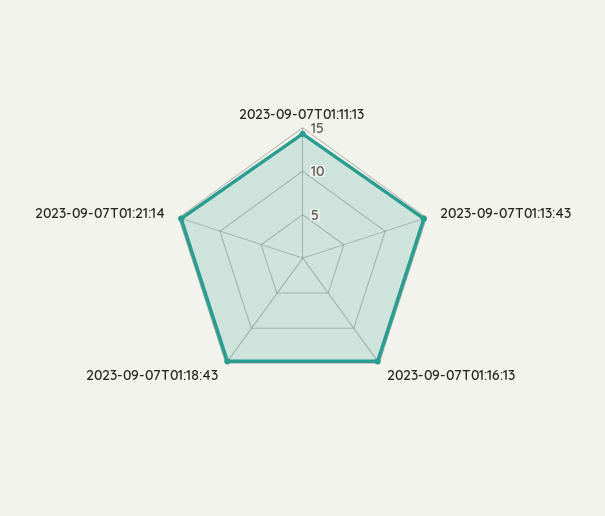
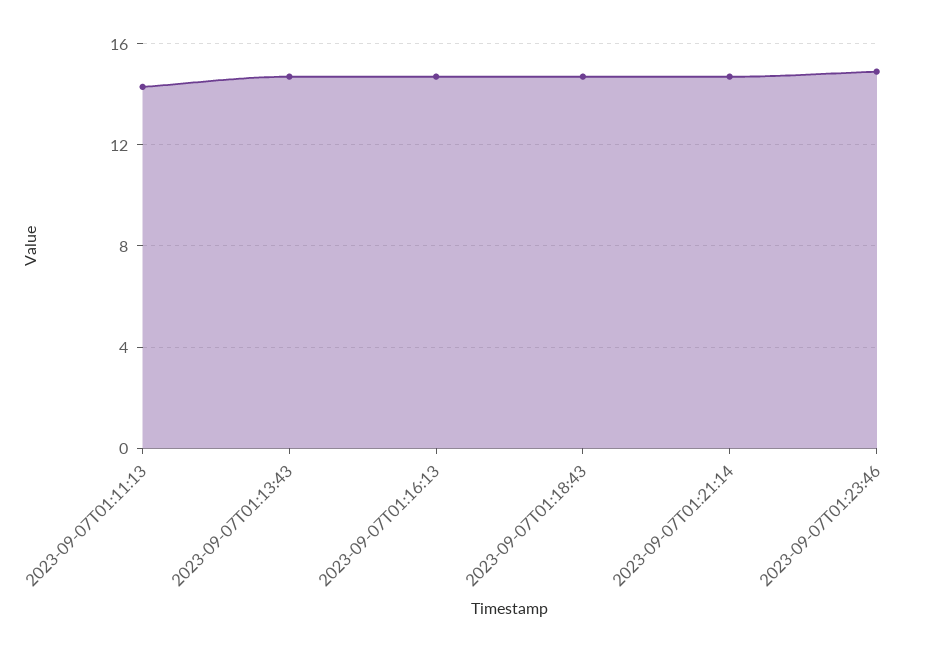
2023-09-07T01:23:46: none -> 15

